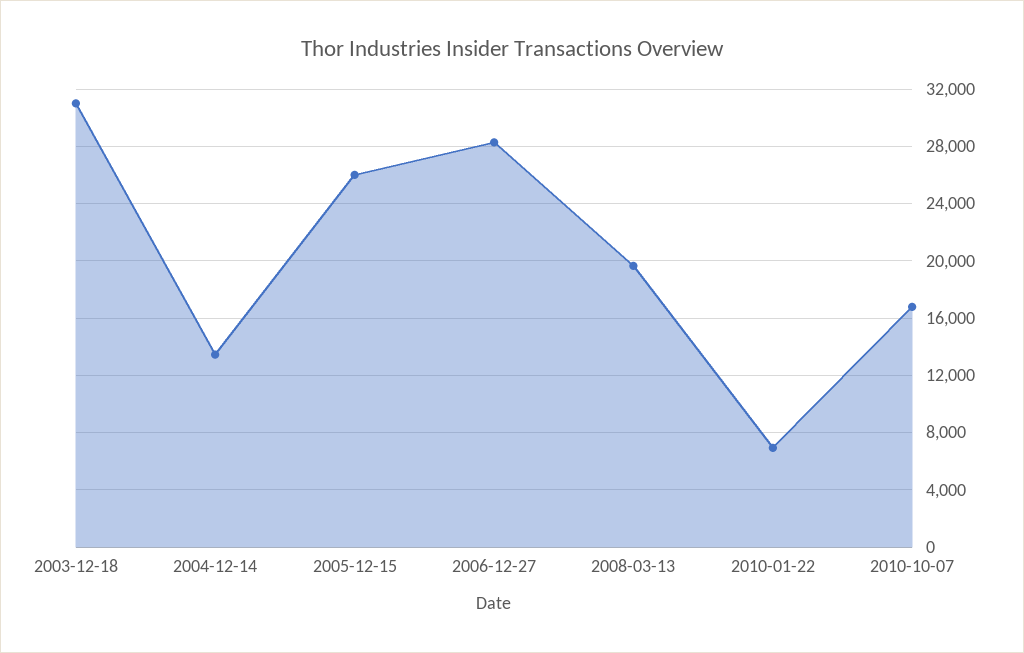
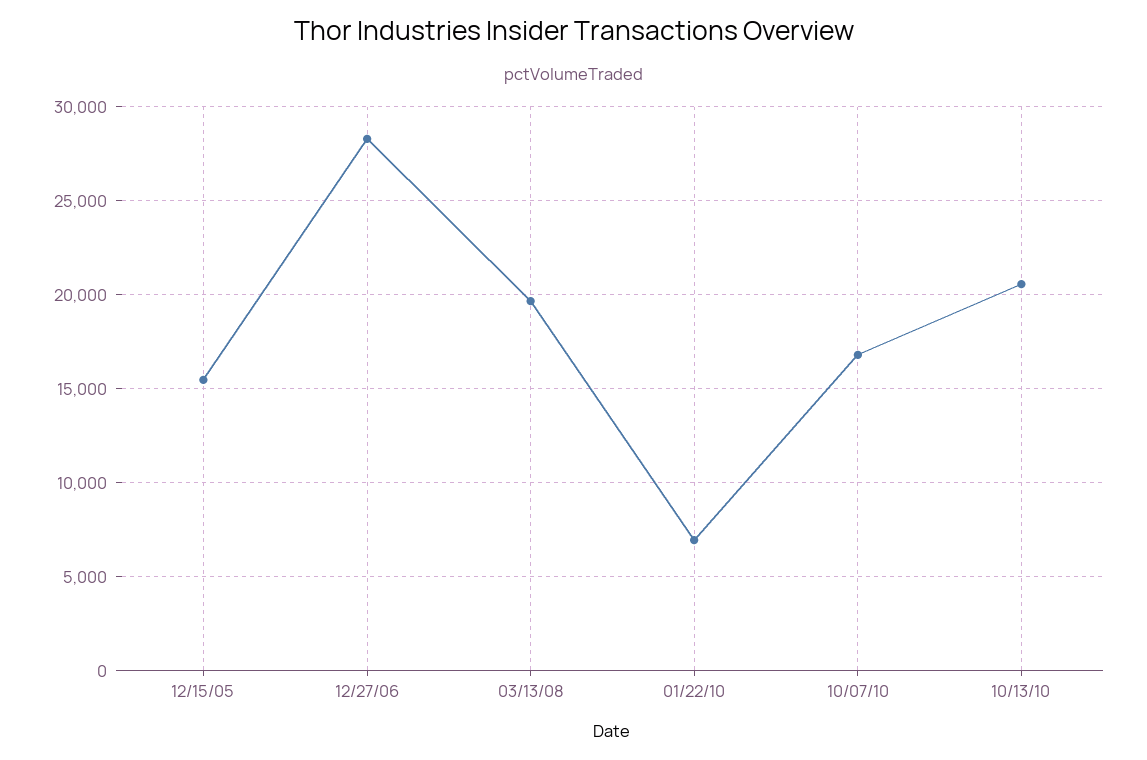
2003-12-18: 31000 -> none
2004-12-14: 13500 -> none
2005-12-15: 26000 -> 15500
10/13/10: none -> 20500

